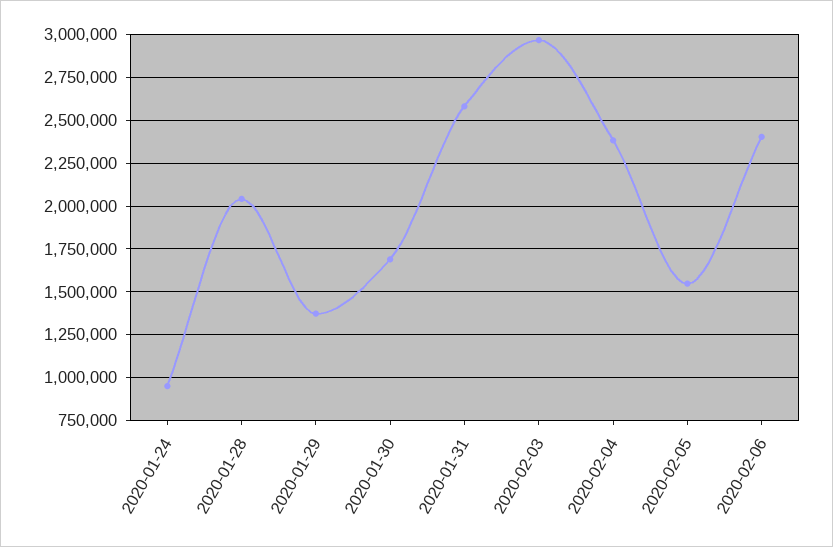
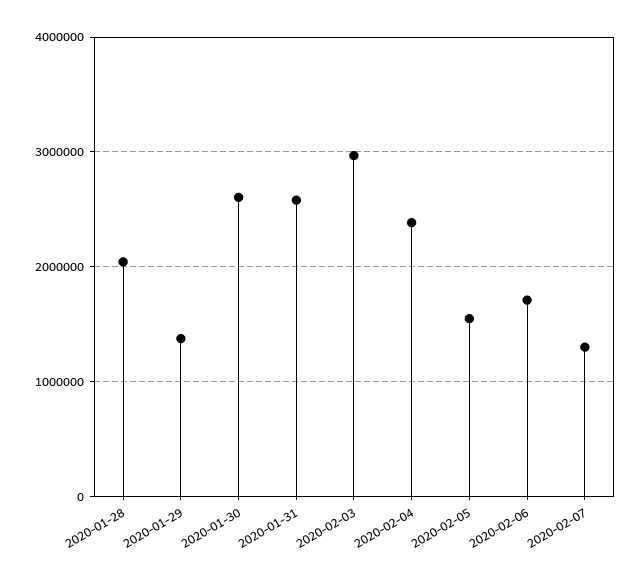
2020-01-24: 950000 -> none
2020-01-30: 1700000 -> 2600000
2020-02-06: 2400000 -> 1700000
2020-02-07: none -> 1300000

